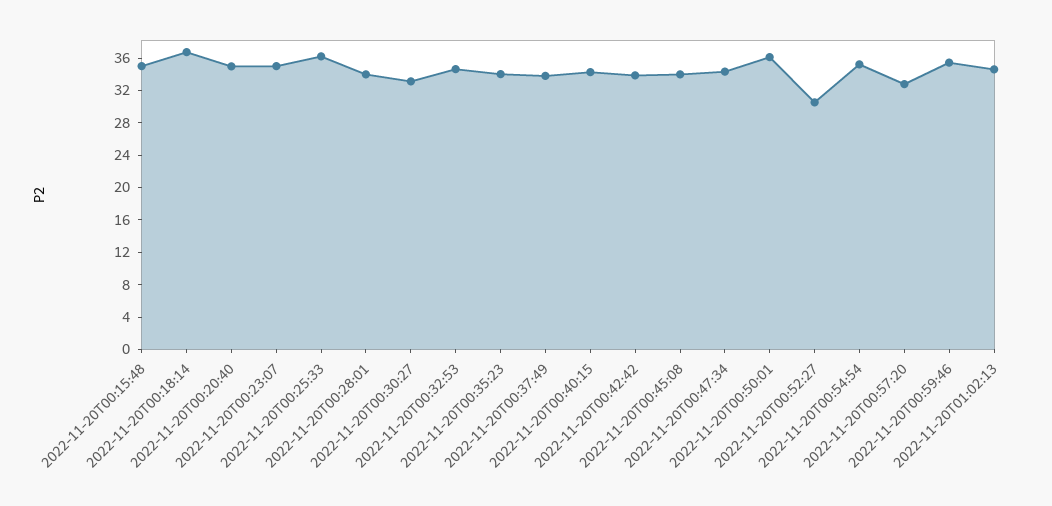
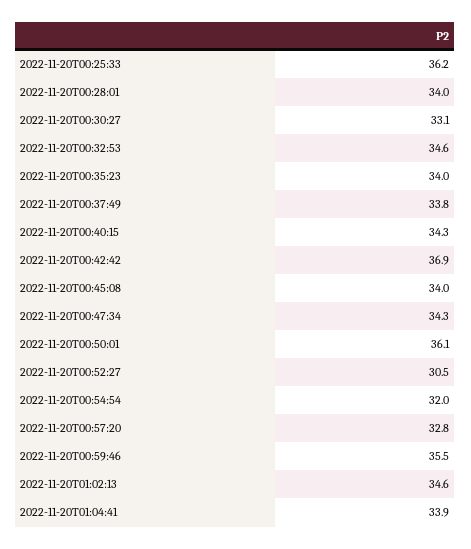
2022-11-20T00:15:48: 35 -> none
2022-11-20T00:18:14: 37 -> none
2022-11-20T00:20:40: 35 -> none
2022-11-20T00:23:07: 35 -> none
2022-11-20T00:42:42: 34 -> 36.9
2022-11-20T00:54:54: 35 -> 32
2022-11-20T01:04:41: none -> 33.9

